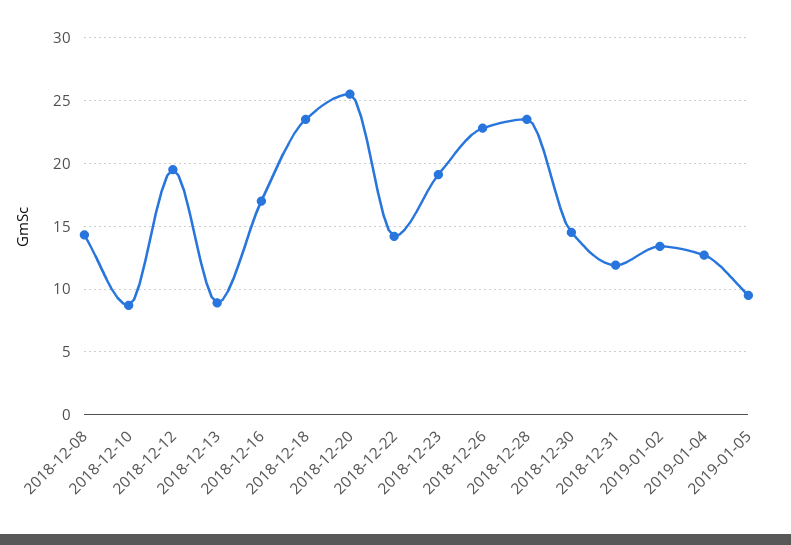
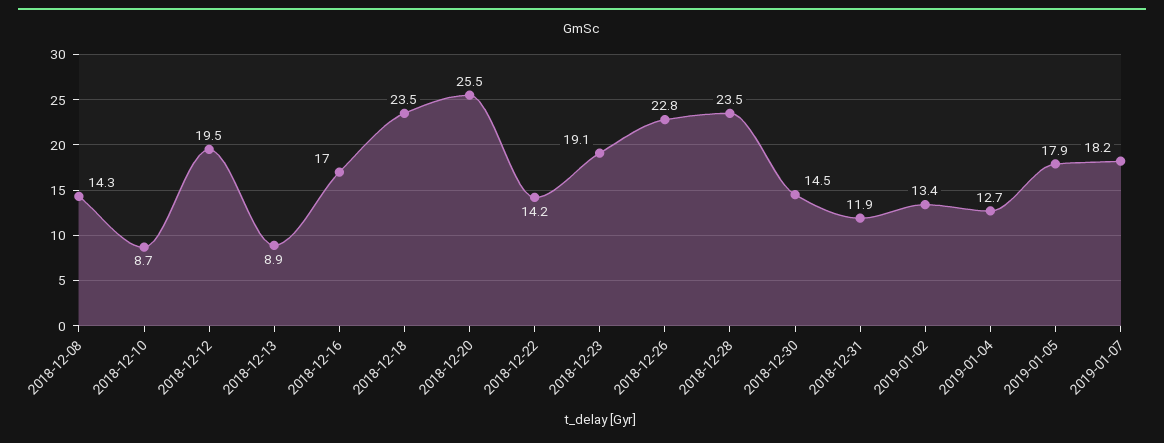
2019-01-05: 9.5 -> 17.9
2019-01-07: none -> 18.2

